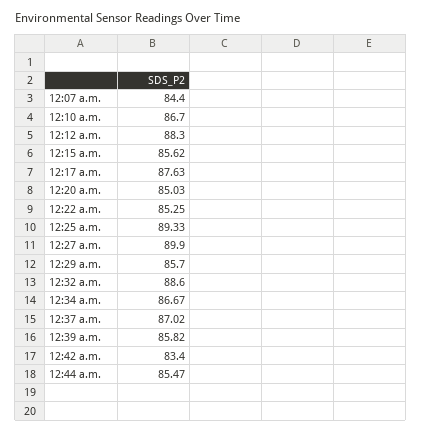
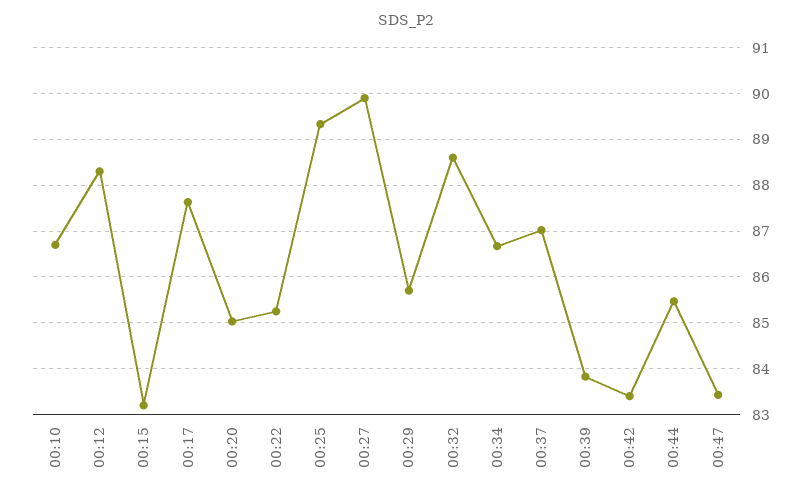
12:07 a.m.: 84.4 -> none
12:15 a.m.: 85.62 -> 83.2
12:39 a.m.: 85.82 -> 83.8
00:47: none -> 83.4

